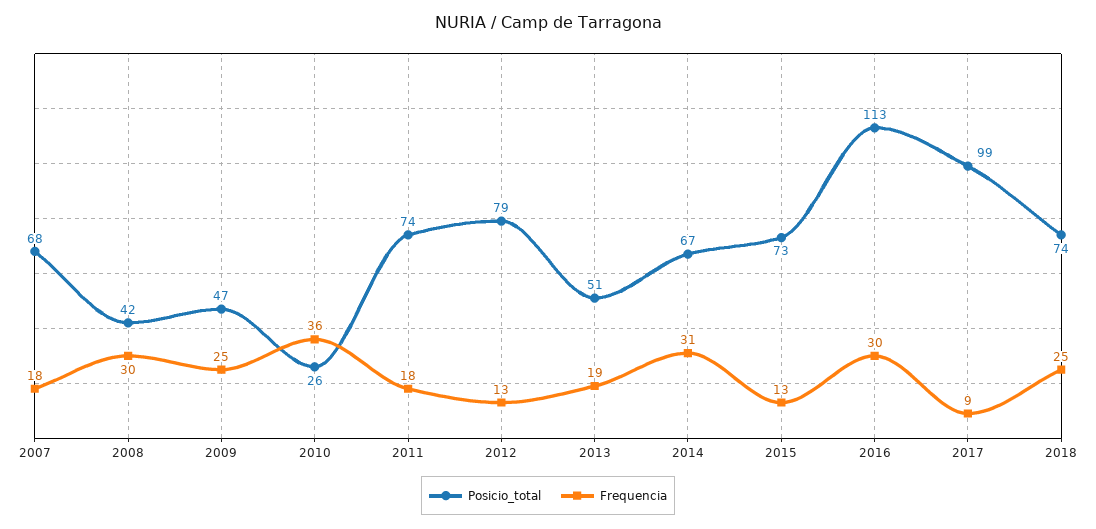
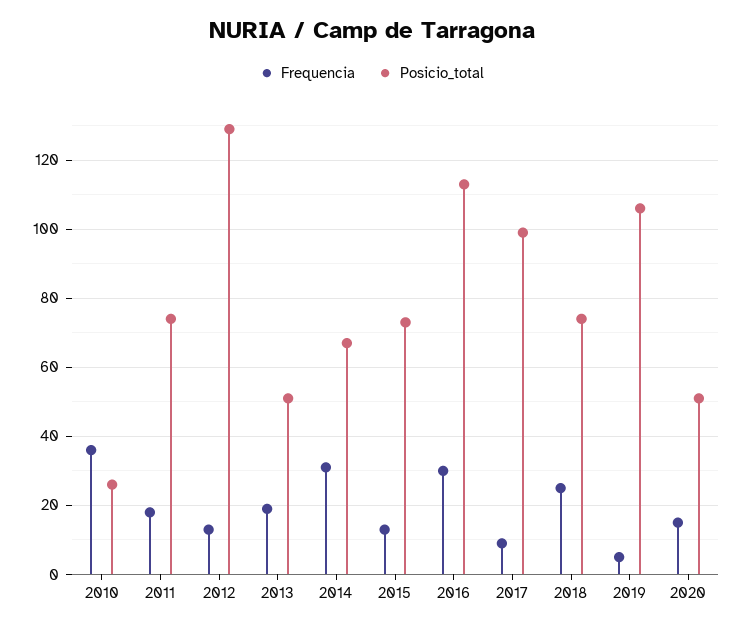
Posicio_total, 2007: 68 -> none
Frequencia, 2007: 18 -> none
Posicio_total, 2008: 42 -> none
Frequencia, 2008: 30 -> none
Posicio_total, 2009: 47 -> none
Frequencia, 2009: 25 -> none
Posicio_total, 2012: 79 -> 130
Frequencia, 2019: none -> 5
Posicio_total, 2019: none -> 105
Frequencia, 2020: none -> 15
Posicio_total, 2020: none -> 50

